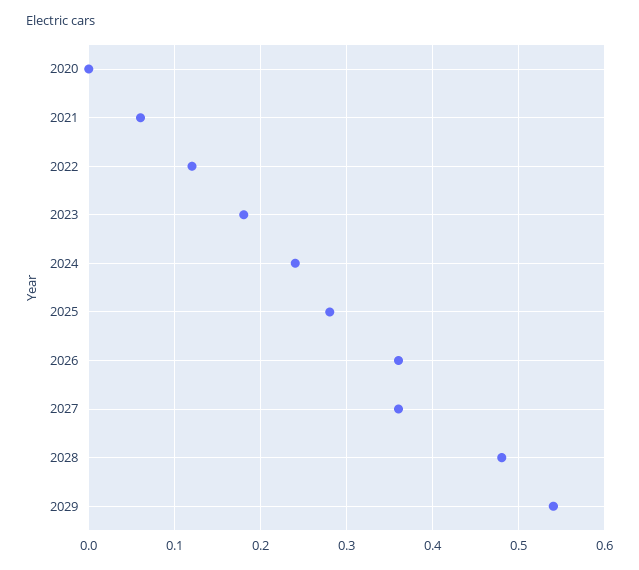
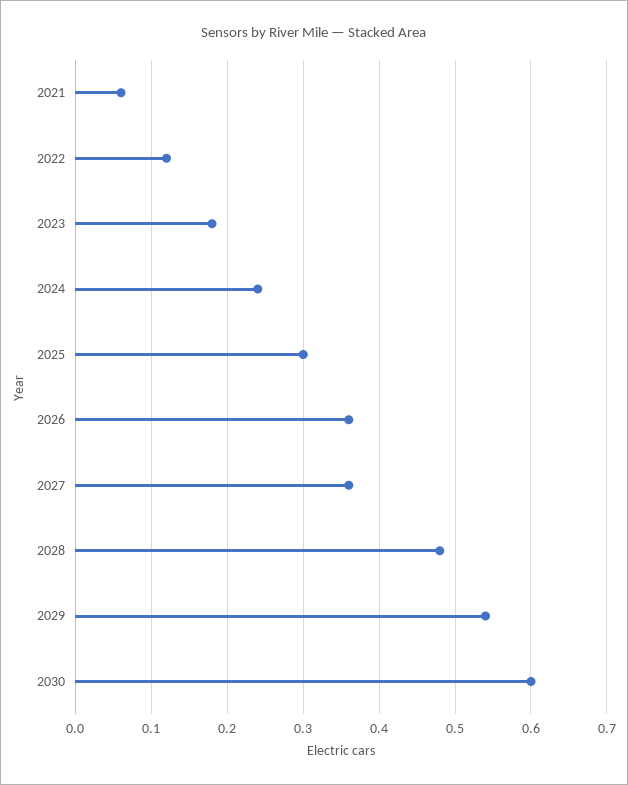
2020: 0 -> none
2025: 0.28 -> 0.3
2030: none -> 0.6

